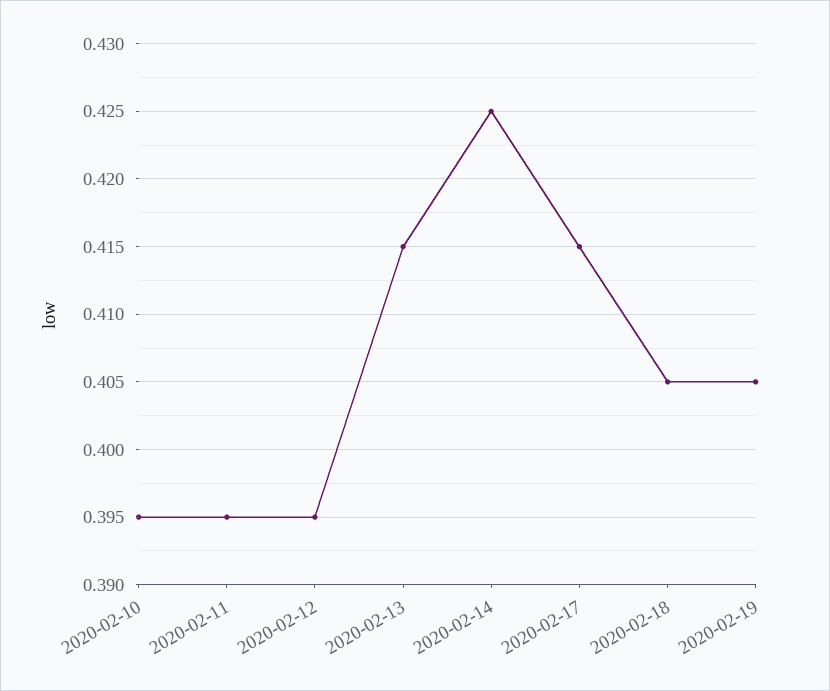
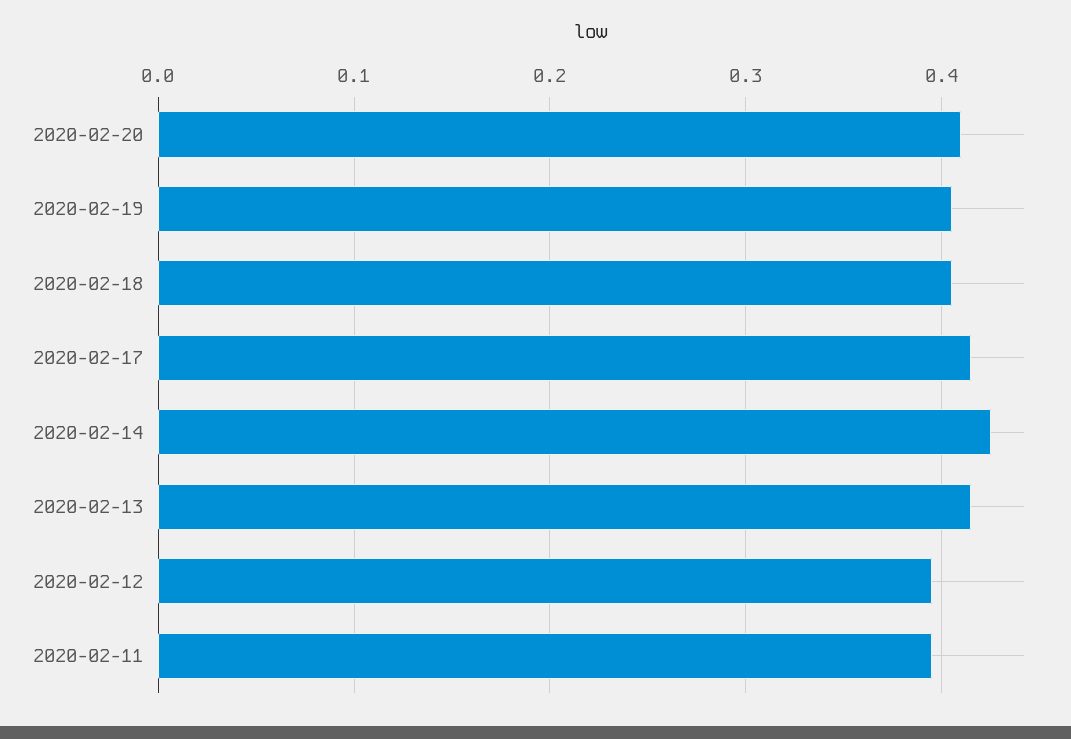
2020-02-10: 0.395 -> none
2020-02-20: none -> 0.41

